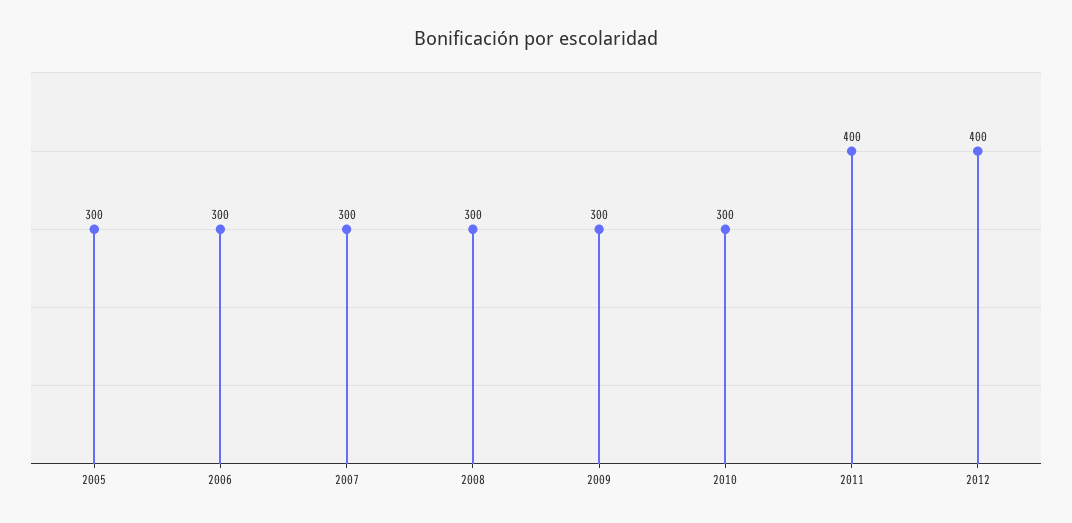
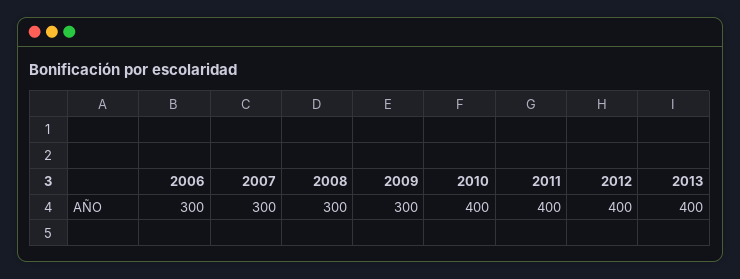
2005: 300 -> none
2010: 300 -> 400
2013: none -> 400

